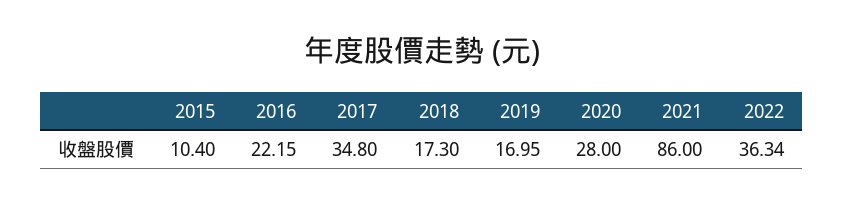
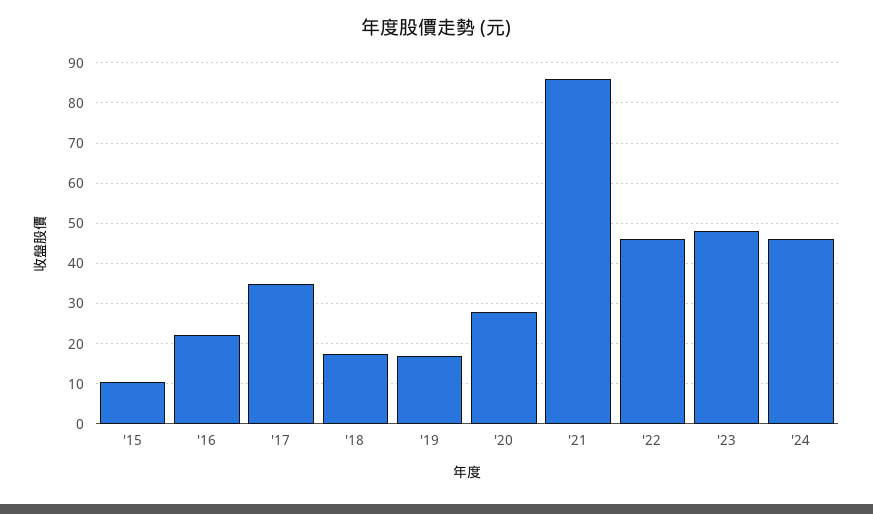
2022: 36.34 -> 46
'23: none -> 48
'24: none -> 46

